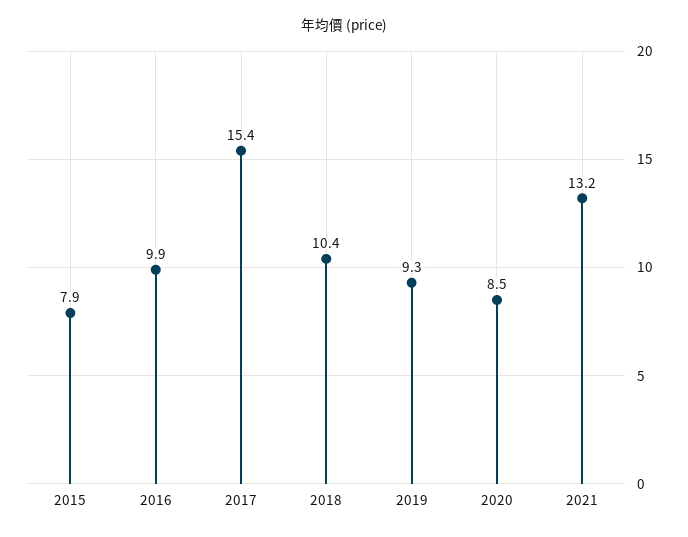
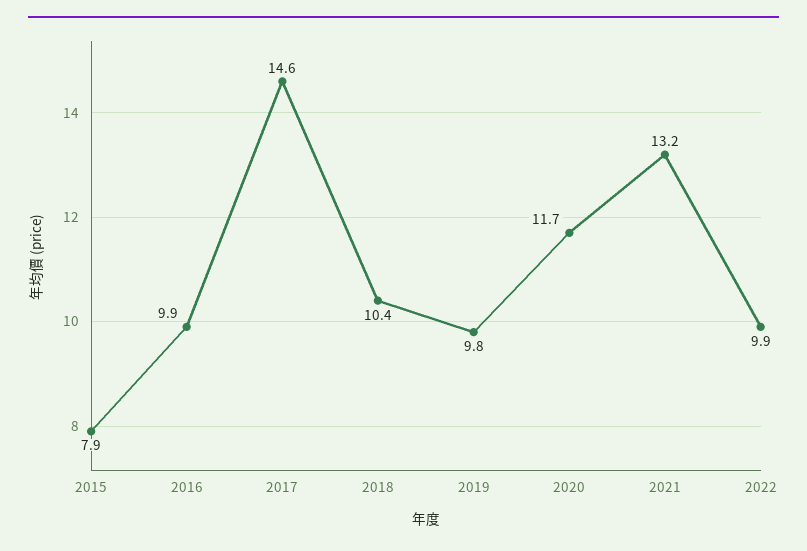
2017: 15.4 -> 14.6
2019: 9.3 -> 9.8
2020: 8.5 -> 11.7
2022: none -> 9.9

